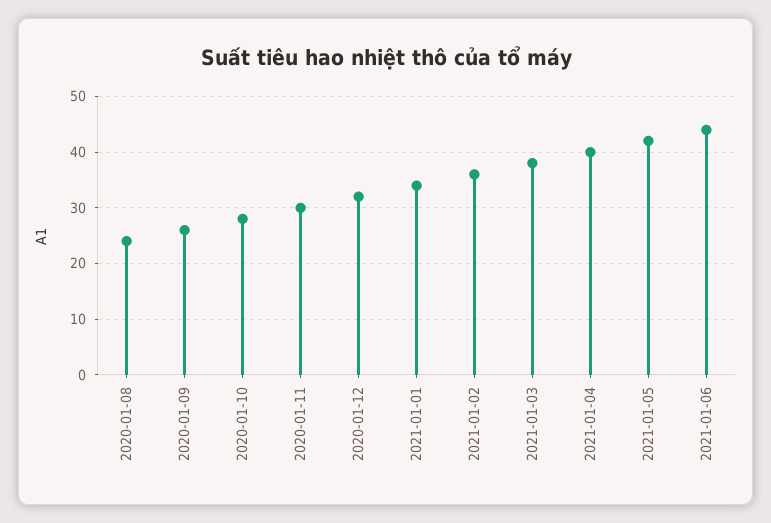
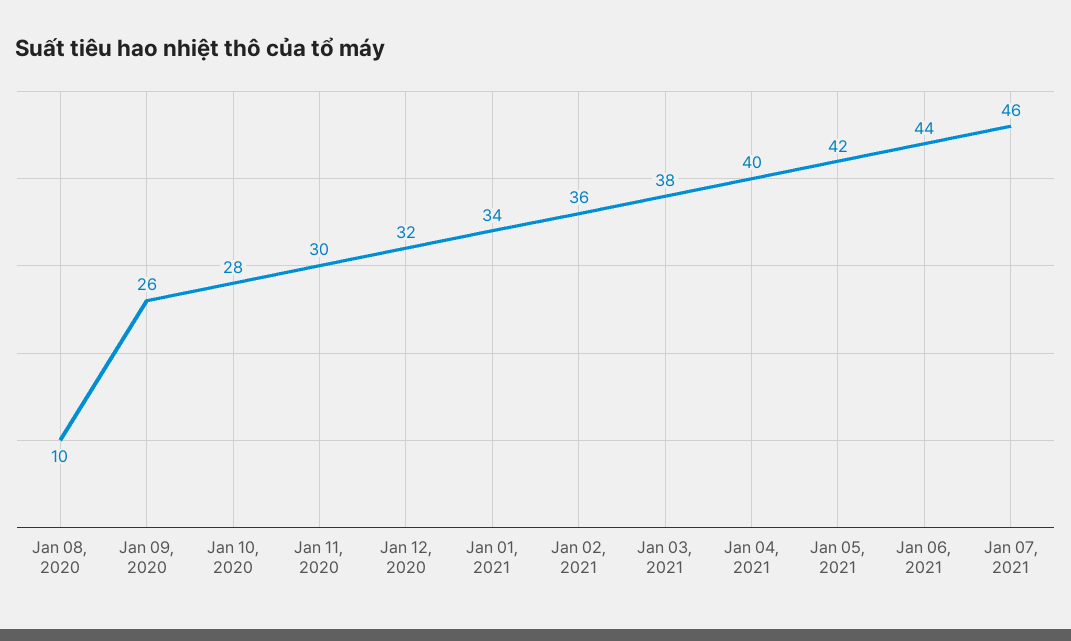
2020-01-08: 25 -> 10
Jan 07, 2021: none -> 46

